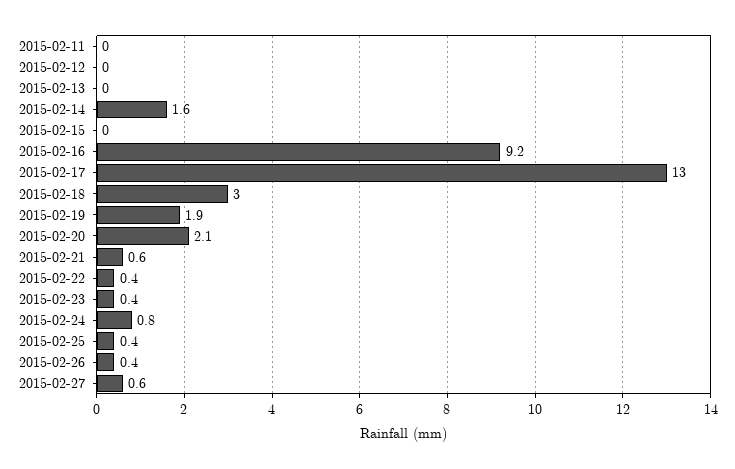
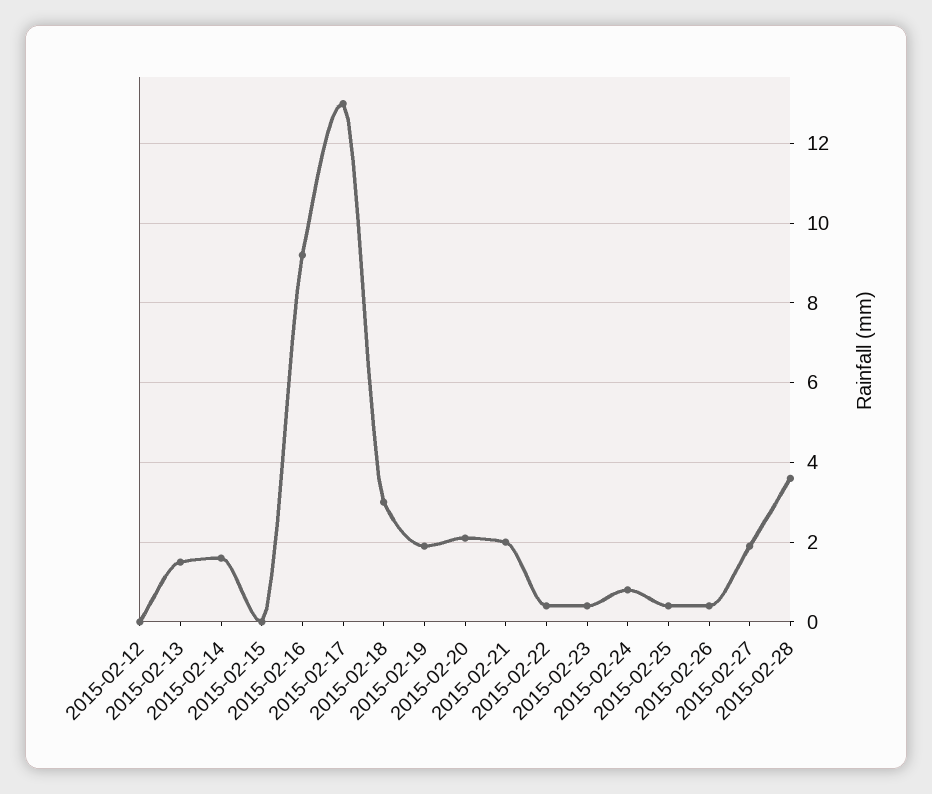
2015-02-11: 0 -> none
2015-02-13: 0 -> 1.5
2015-02-21: 0.6 -> 2
2015-02-27: 0.6 -> 2
2015-02-28: none -> 3.5

